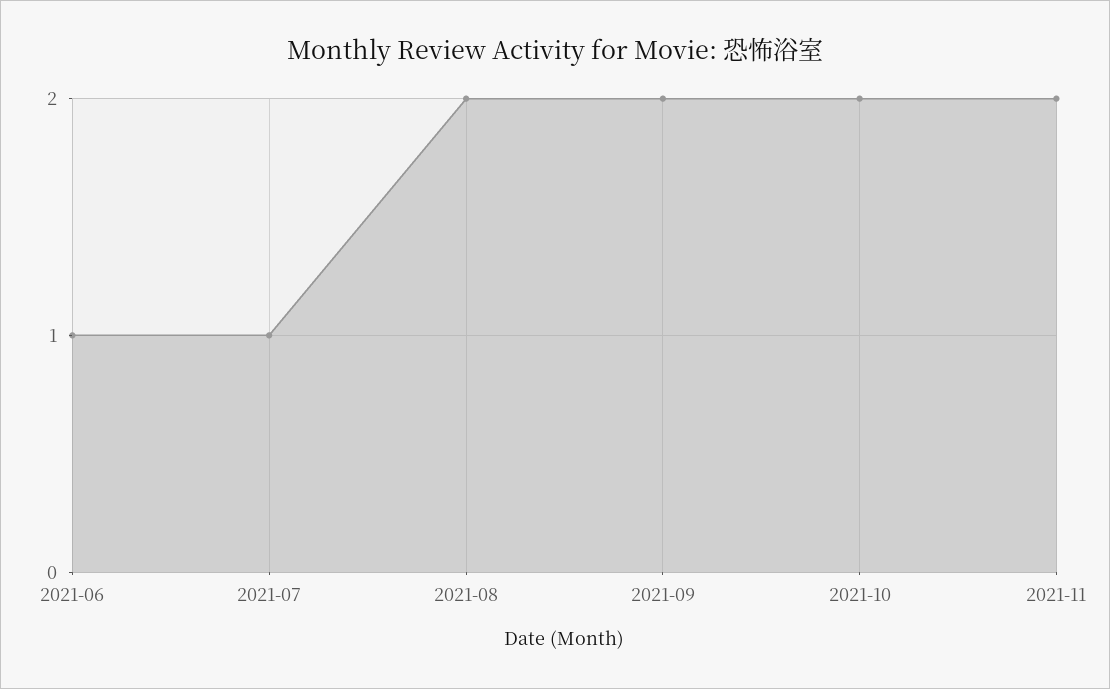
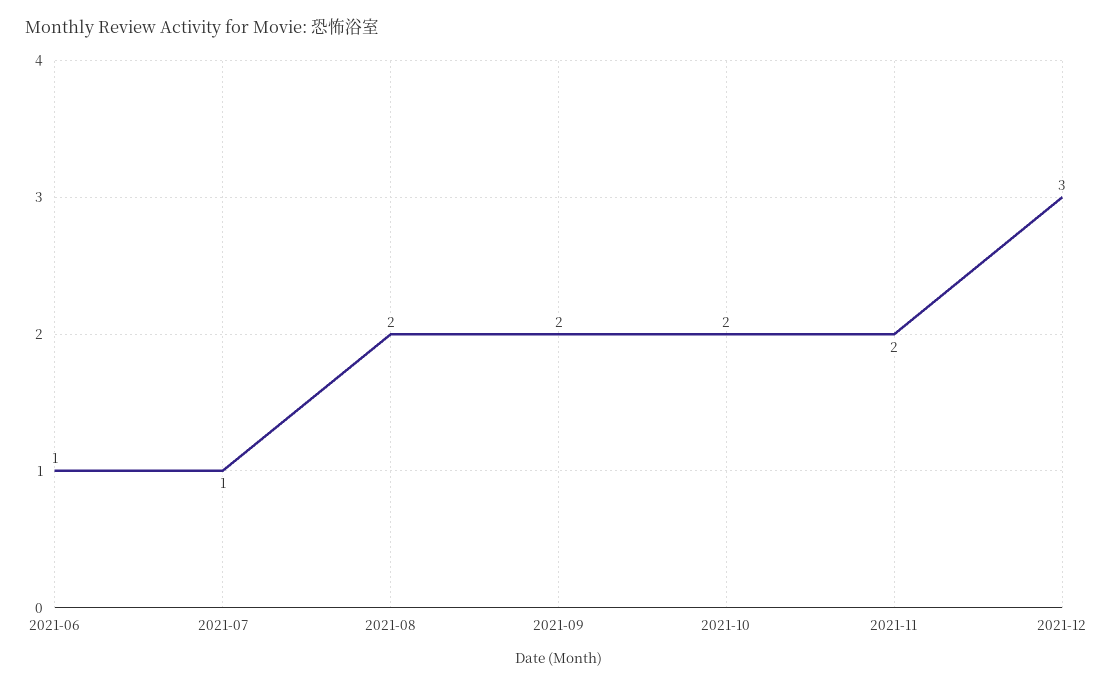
2021-12: none -> 3

